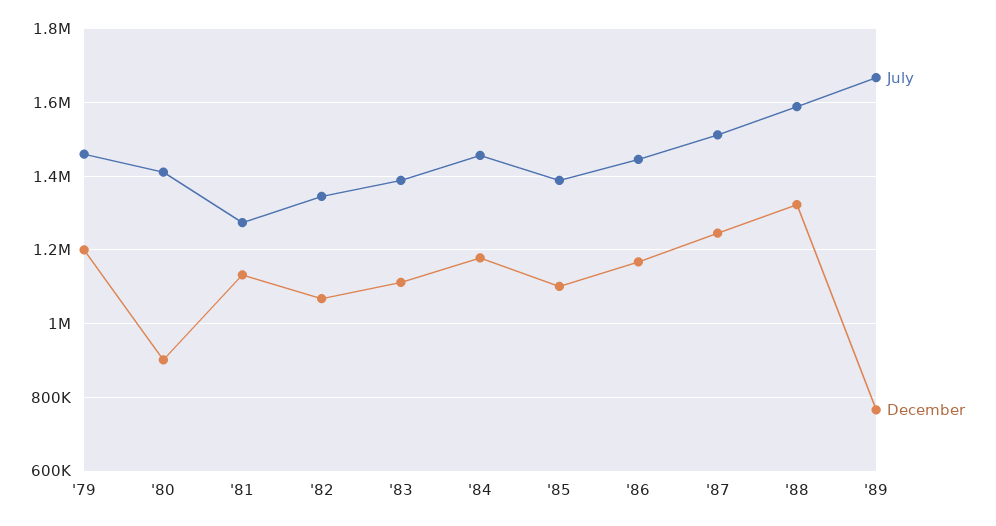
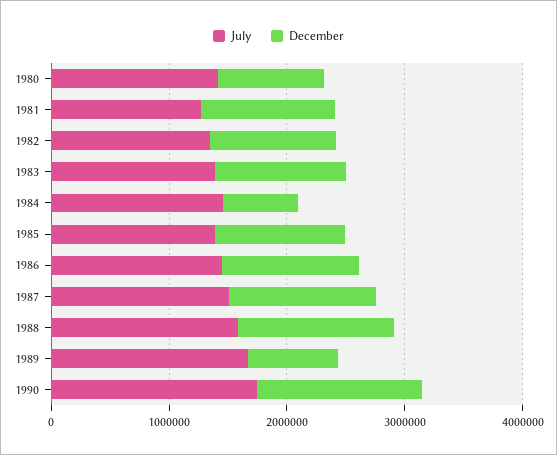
July, '79: 1460000 -> none
December, '79: 1200000 -> none
December, '84: 1180000 -> 600000
July, 1990: none -> 1800000
December, 1990: none -> 1400000

